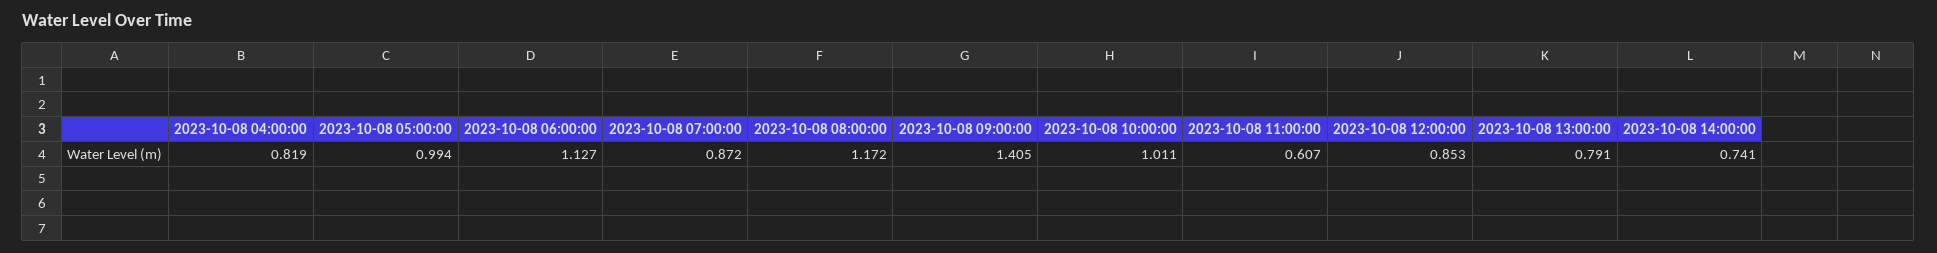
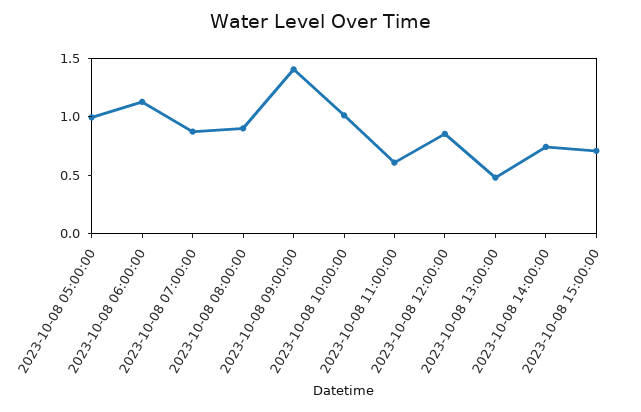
2023-10-08 04:00:00: 0.819 -> none
2023-10-08 08:00:00: 1.172 -> 0.9
2023-10-08 13:00:00: 0.791 -> 0.5
2023-10-08 15:00:00: none -> 0.7

